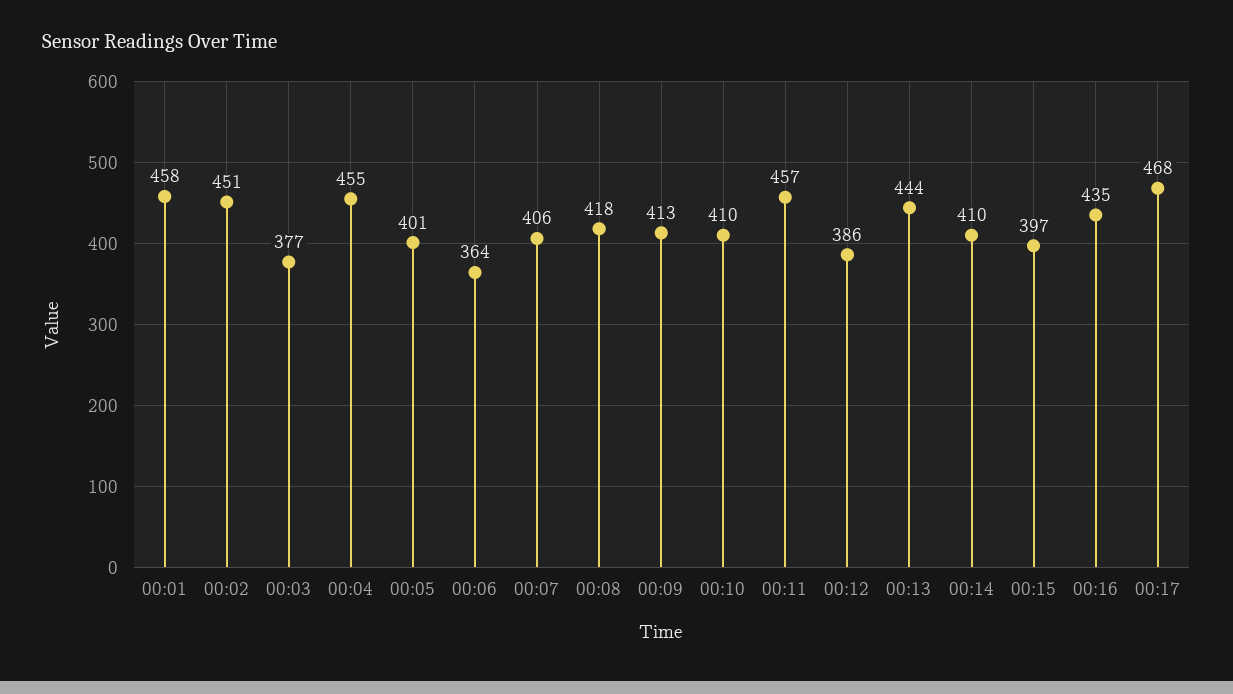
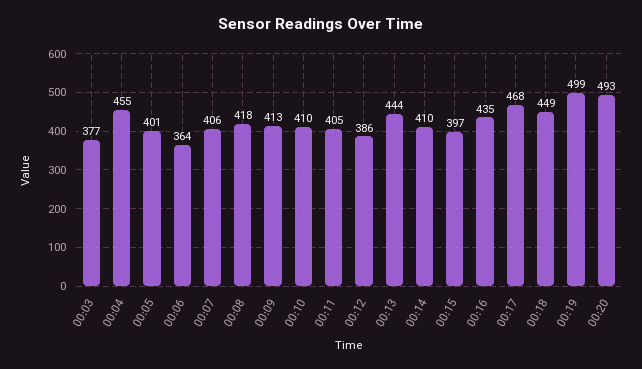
00:01: 458 -> none
00:02: 451 -> none
00:11: 457 -> 405
00:18: none -> 449
00:19: none -> 499
00:20: none -> 493

